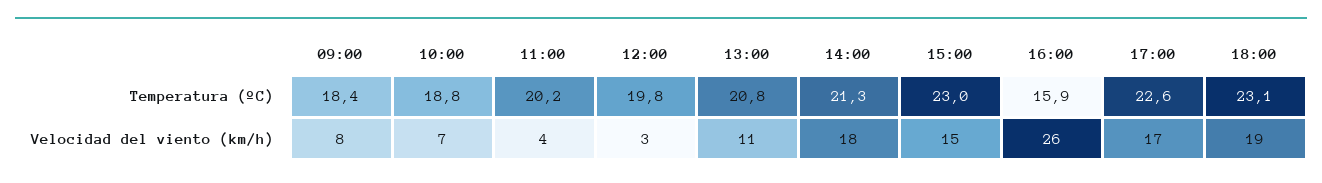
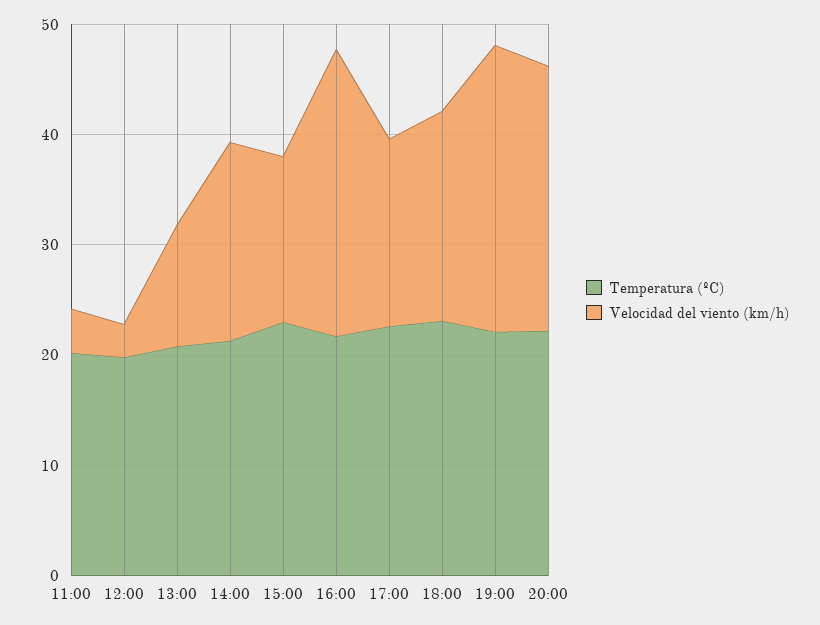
Temperatura (ºC), 09:00: 18.4 -> none
Temperatura (ºC), 10:00: 18.8 -> none
Temperatura (ºC), 16:00: 15.9 -> 22
Velocidad del viento (km/h), 09:00: 8 -> none
Velocidad del viento (km/h), 10:00: 7 -> none
Temperatura (ºC), 19:00: none -> 22
Velocidad del viento (km/h), 19:00: none -> 26
Temperatura (ºC), 20:00: none -> 22
Velocidad del viento (km/h), 20:00: none -> 24

